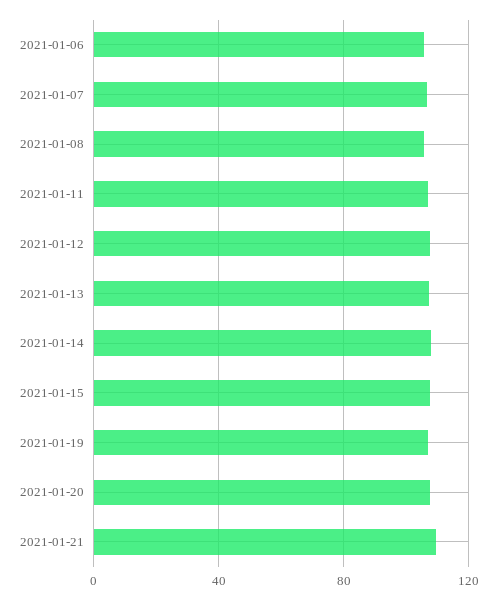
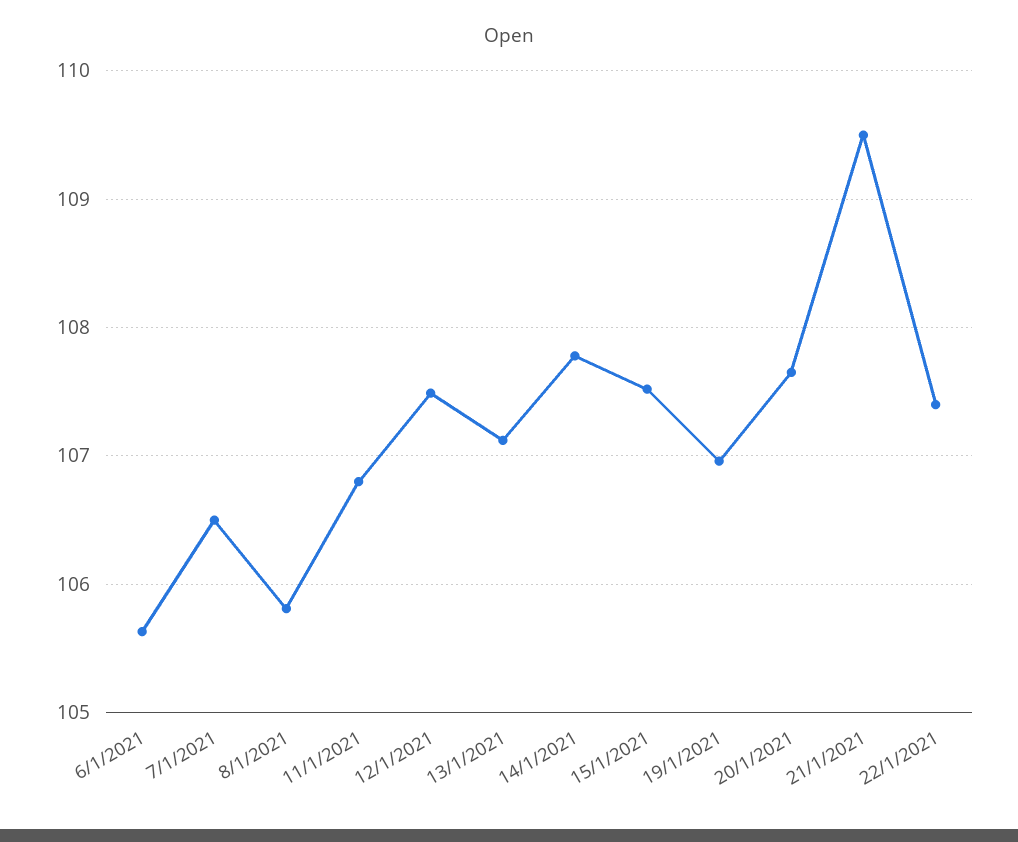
22/1/2021: none -> 107.4

